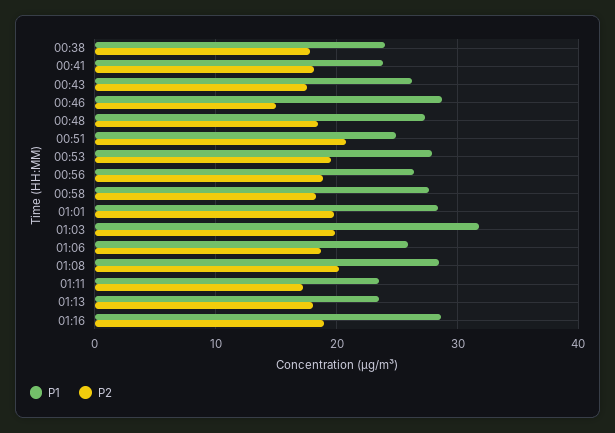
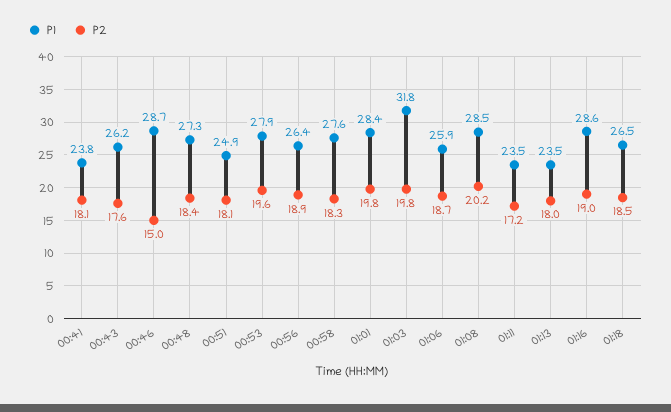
P1, 00:38: 24 -> none
P2, 00:38: 18 -> none
P2, 00:51: 21 -> 18.1
P1, 01:18: none -> 26.5
P2, 01:18: none -> 18.5

